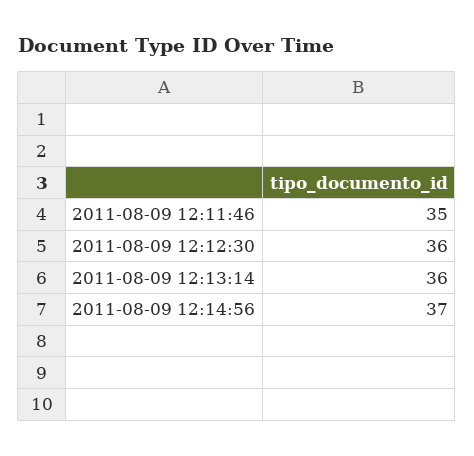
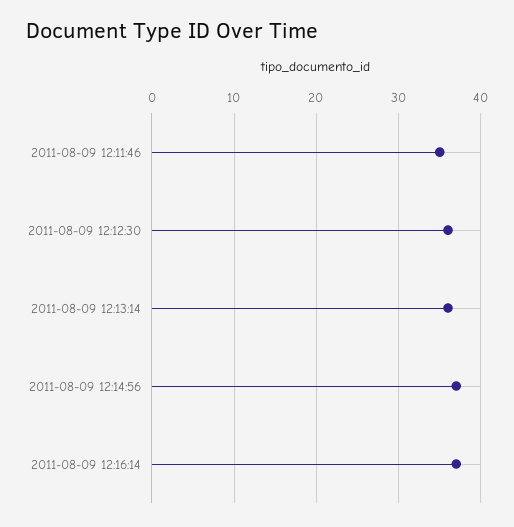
2011-08-09 12:16:14: none -> 37

